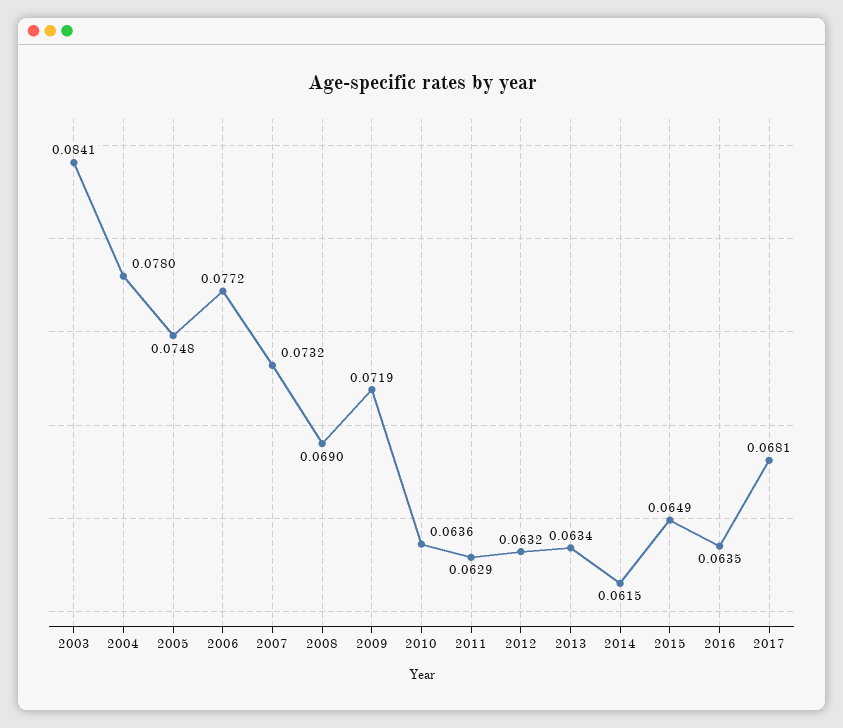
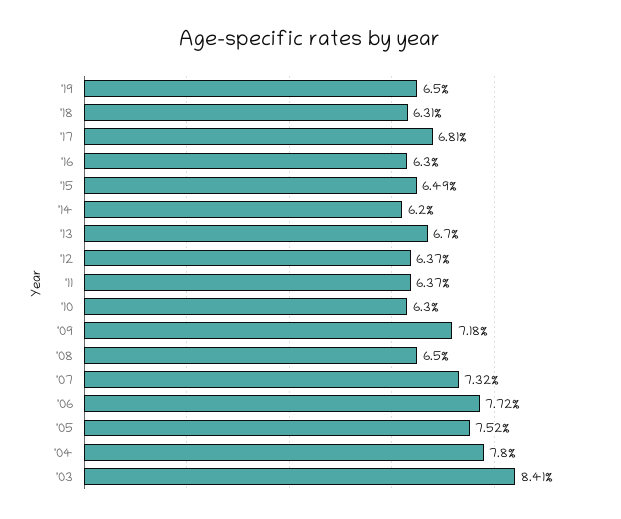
2005: 0.0748 -> 0.0752
2008: 0.069 -> 0.065
2009: 0.0719 -> 0.0718
2010: 0.0636 -> 0.063
2011: 0.0629 -> 0.0637
2012: 0.0632 -> 0.0637
2013: 0.0634 -> 0.067
2014: 0.0615 -> 0.062
2016: 0.0635 -> 0.063
'19: none -> 0.065
'18: none -> 0.0631

